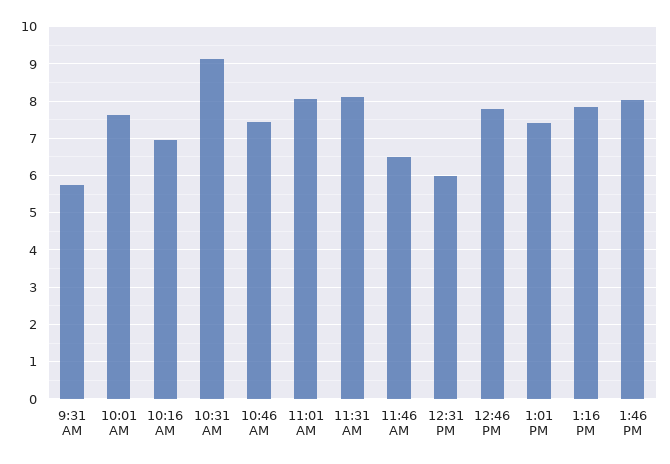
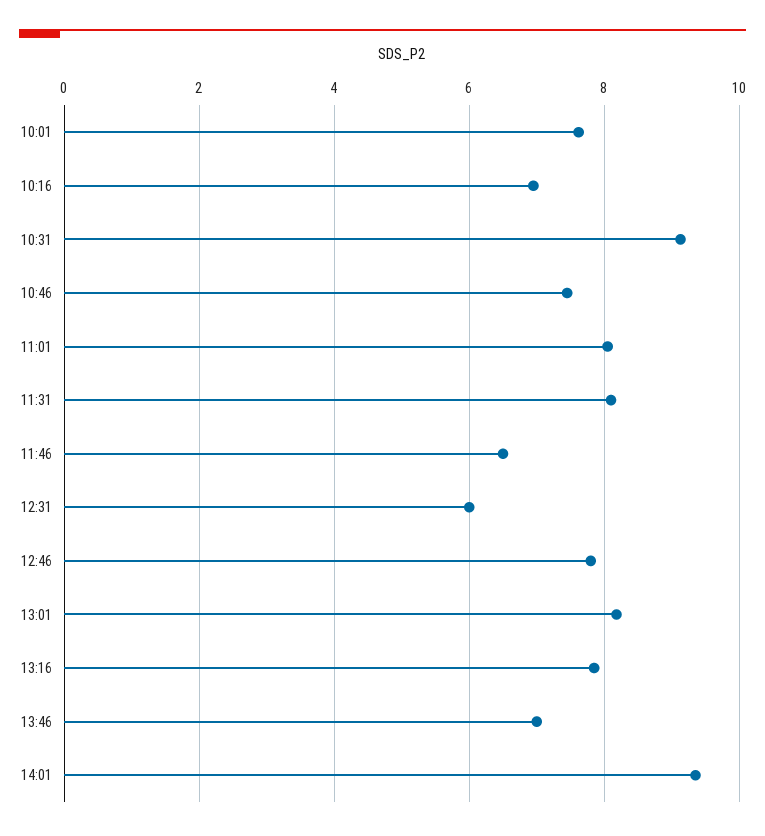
9:31 AM: 5.8 -> none
1:01 PM: 7.4 -> 8.2
1:46 PM: 8 -> 7
14:01: none -> 9.4

